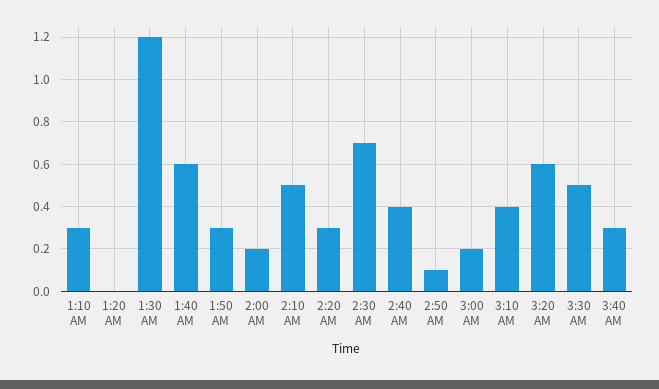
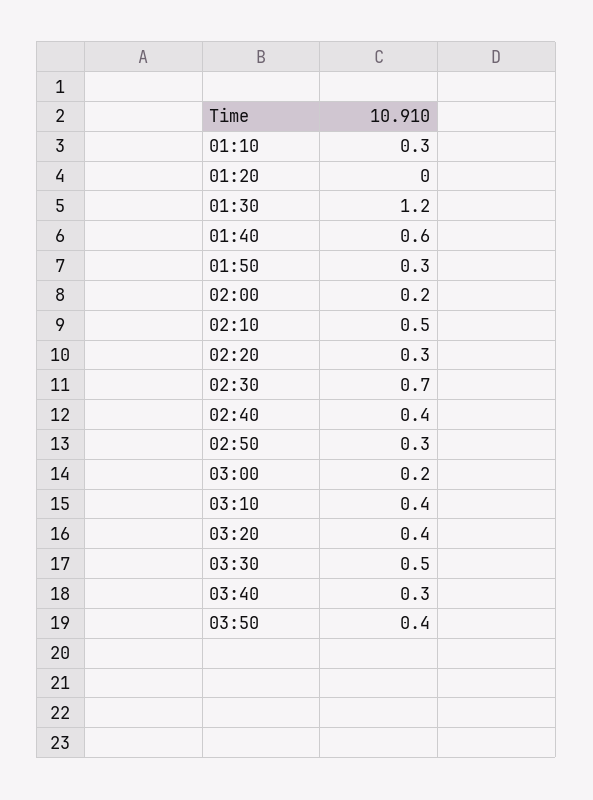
2:50 AM: 0.1 -> 0.3
3:20 AM: 0.6 -> 0.4
03:50: none -> 0.4

